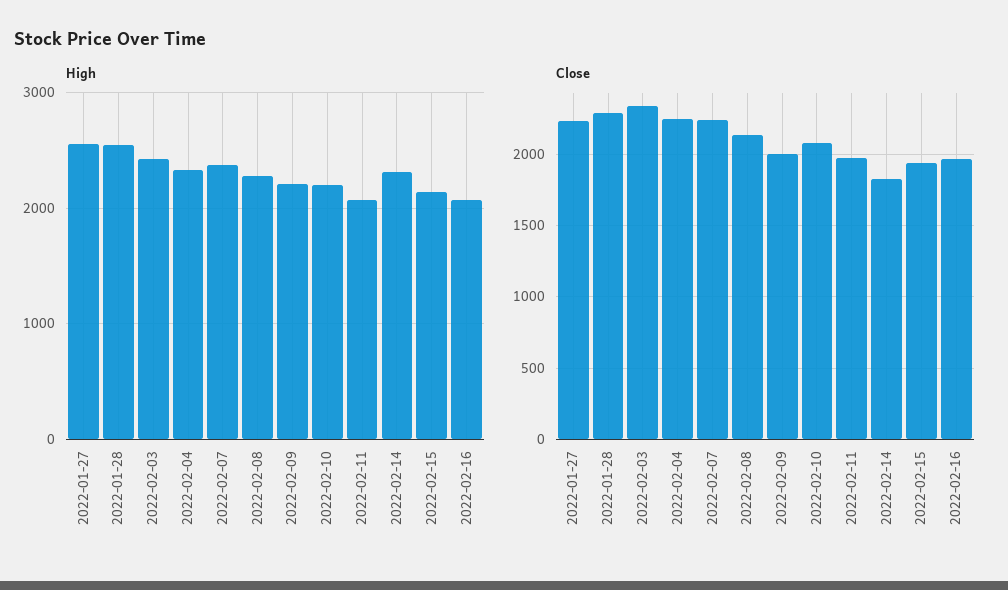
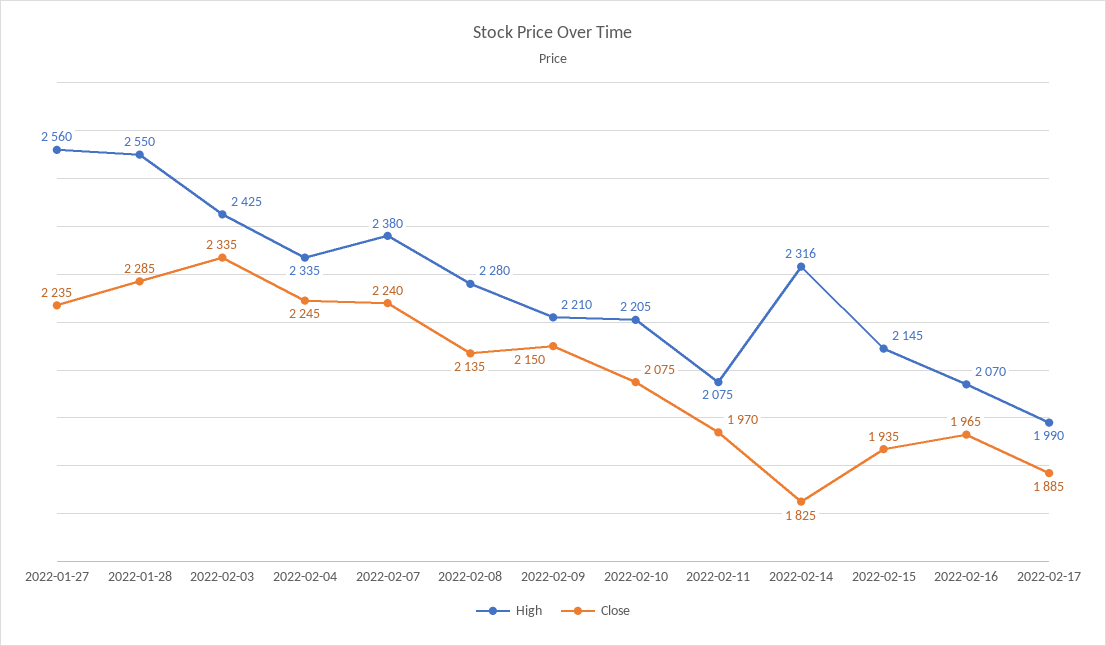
Close, 2022-02-09: 2000 -> 2150
High, 2022-02-17: none -> 1990
Close, 2022-02-17: none -> 1885

